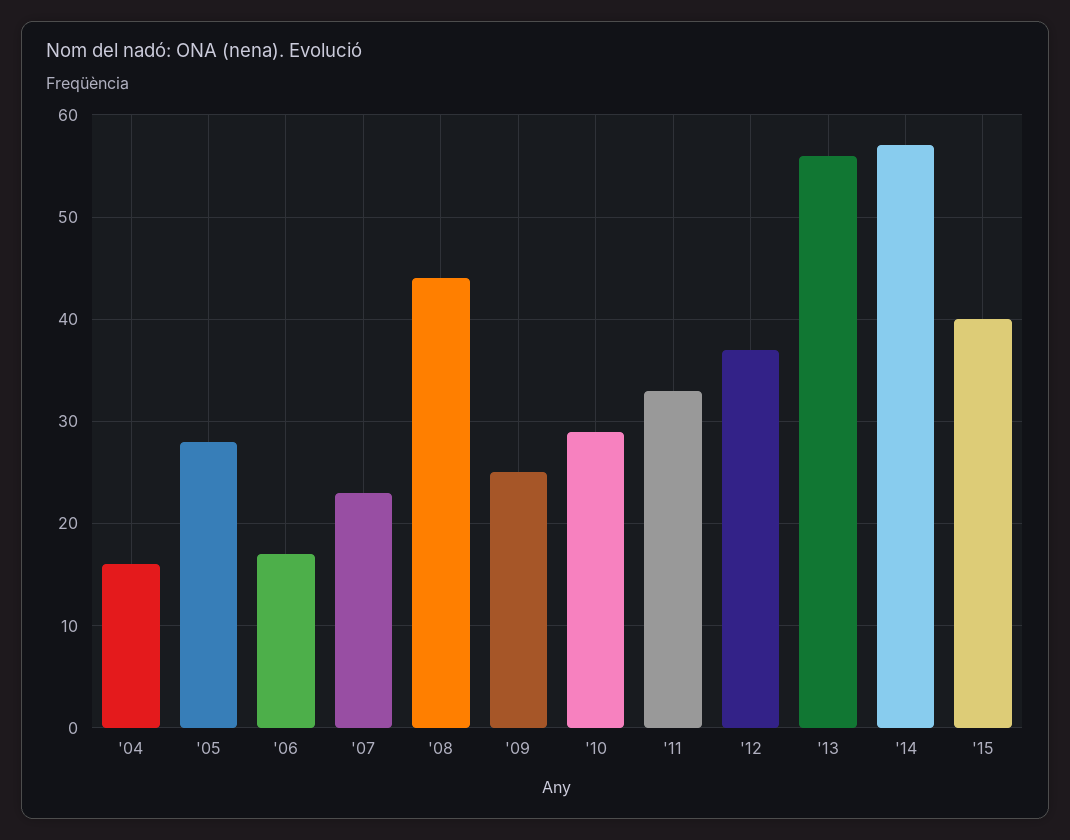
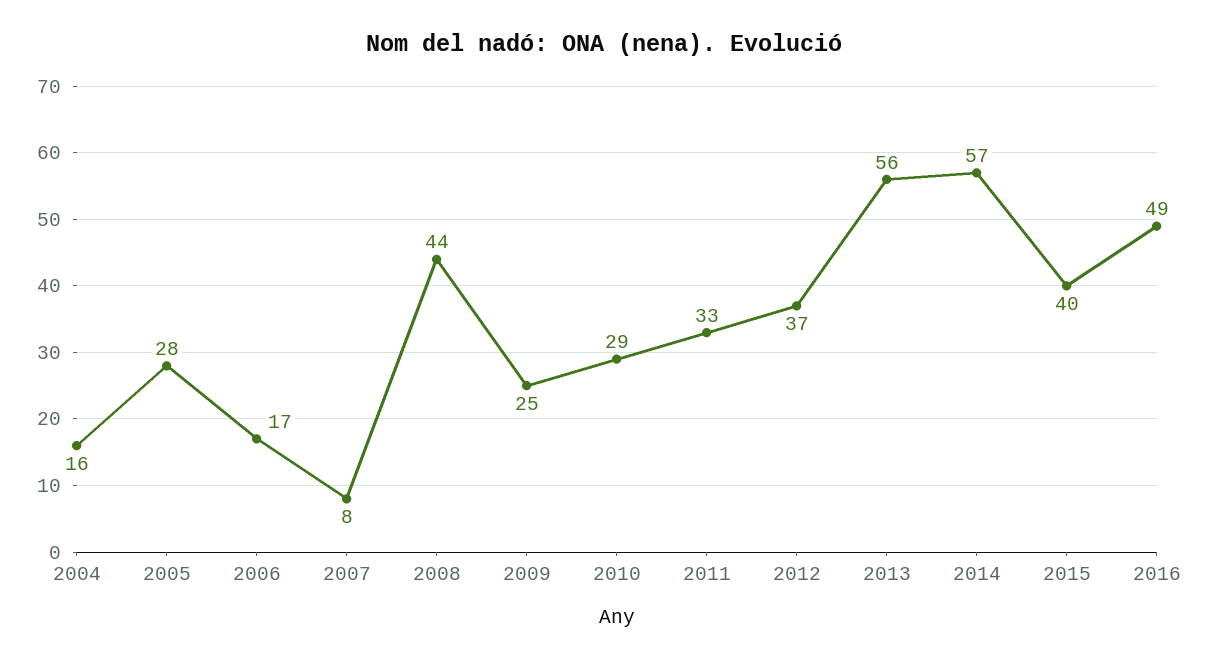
'07: 23 -> 8
2016: none -> 49

